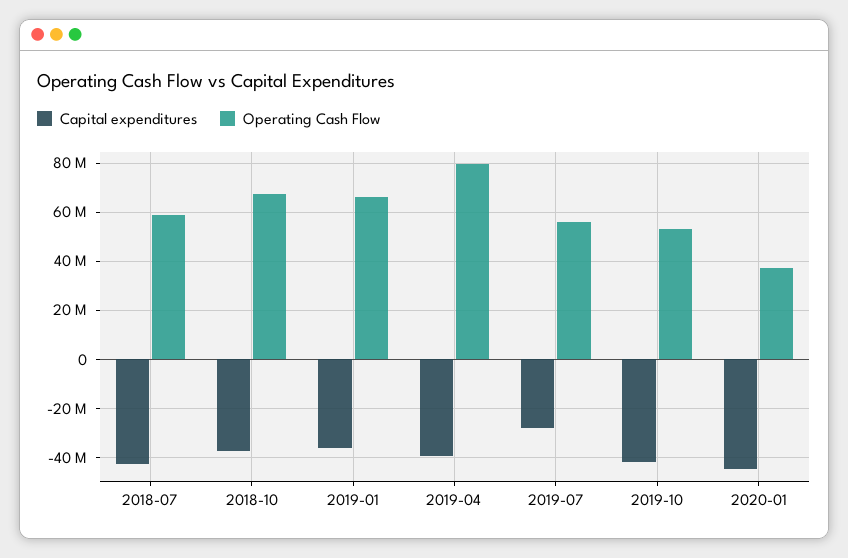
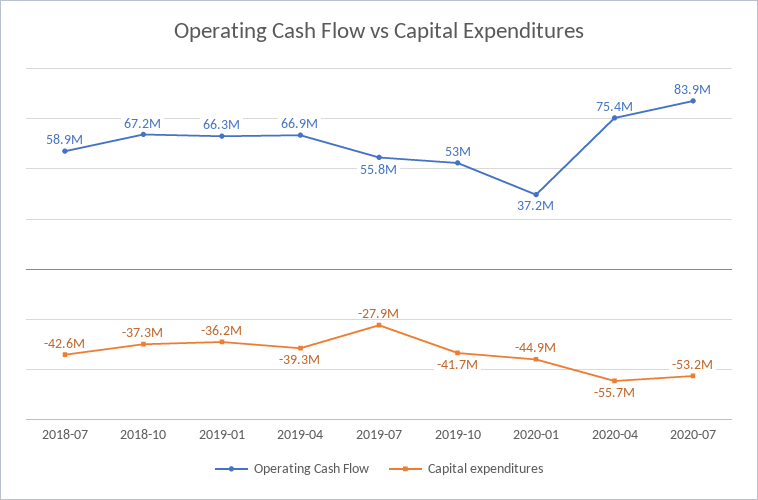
Operating Cash Flow, 2019-04: 80000000 -> 66900000
Operating Cash Flow, 2020-04: none -> 75400000
Capital expenditures, 2020-04: none -> -55700000
Operating Cash Flow, 2020-07: none -> 83900000
Capital expenditures, 2020-07: none -> -53200000

